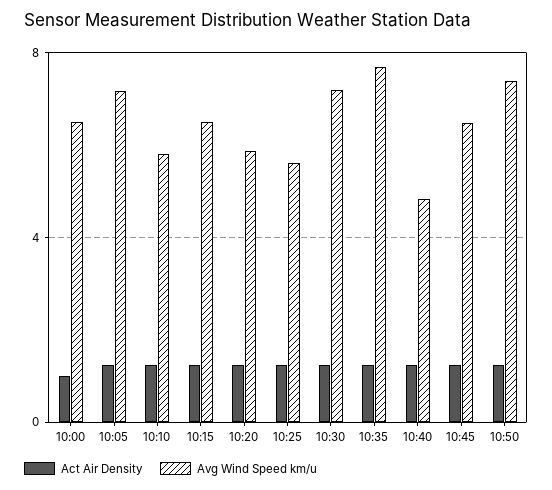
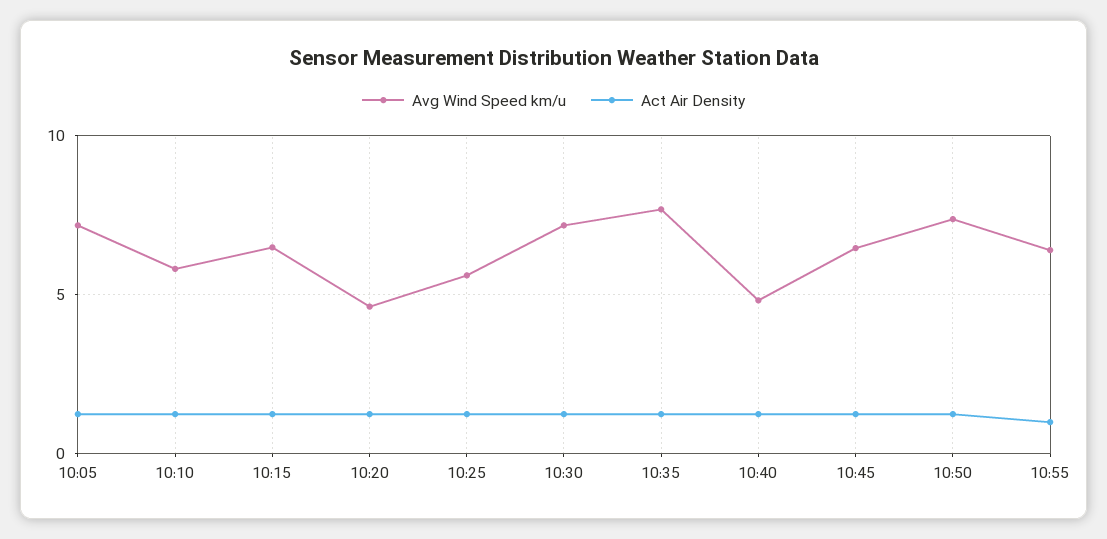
Act Air Density, 10:00: 1 -> none
Avg Wind Speed km/u, 10:00: 6.5 -> none
Avg Wind Speed km/u, 10:20: 6 -> 4.5
Avg Wind Speed km/u, 10:55: none -> 6.5
Act Air Density, 10:55: none -> 1

